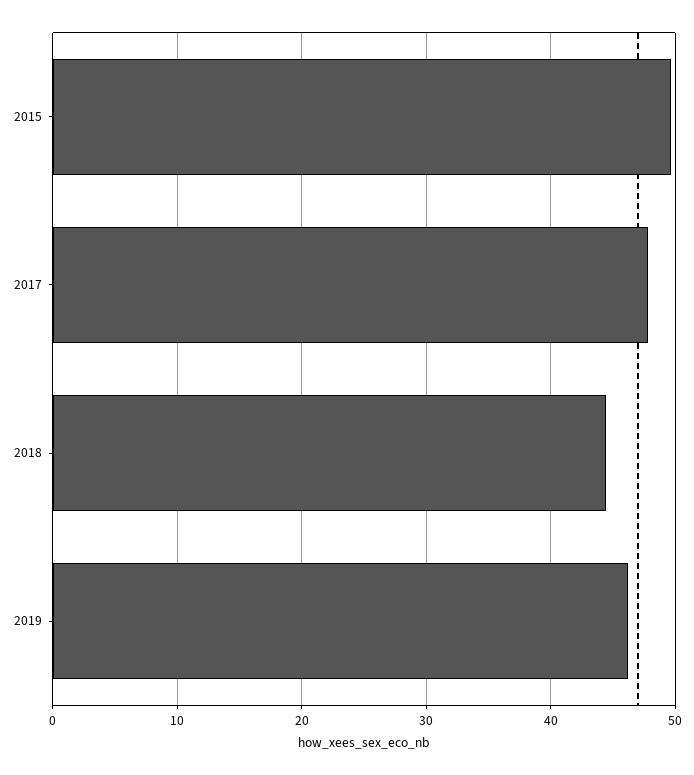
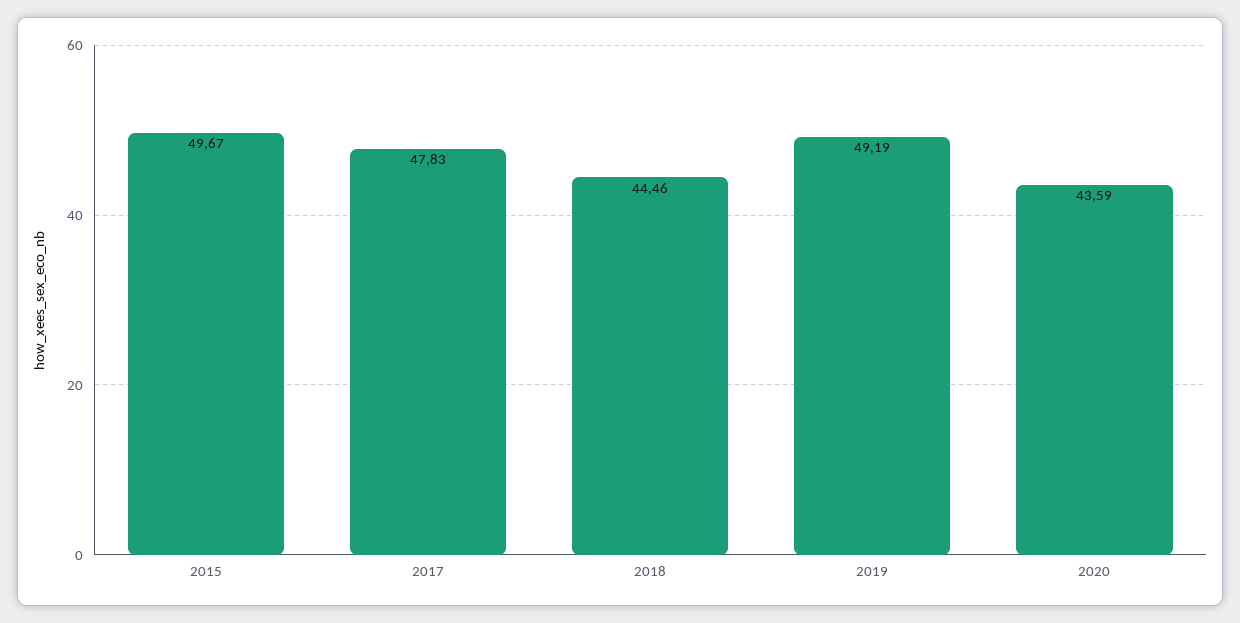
2019: 46 -> 49.19
2020: none -> 43.59

